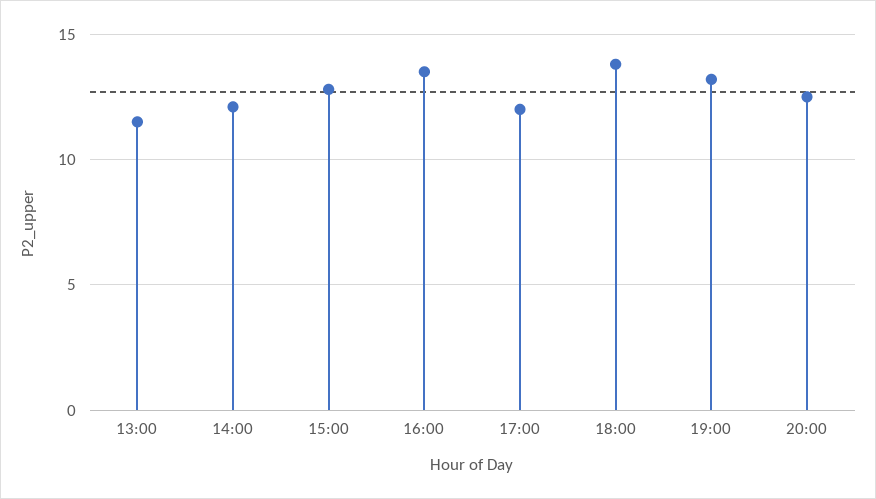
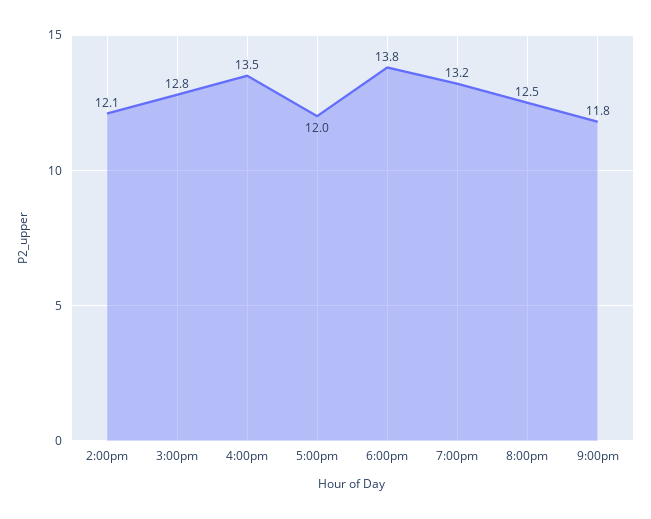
13:00: 11.5 -> none
9:00pm: none -> 11.8

